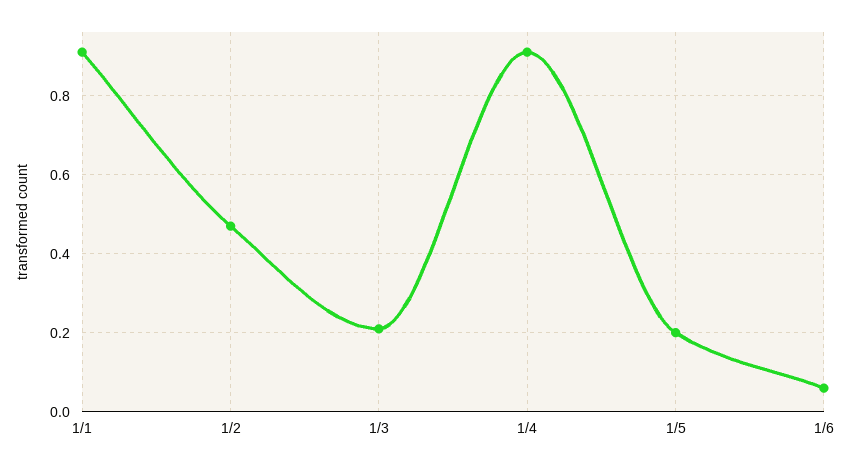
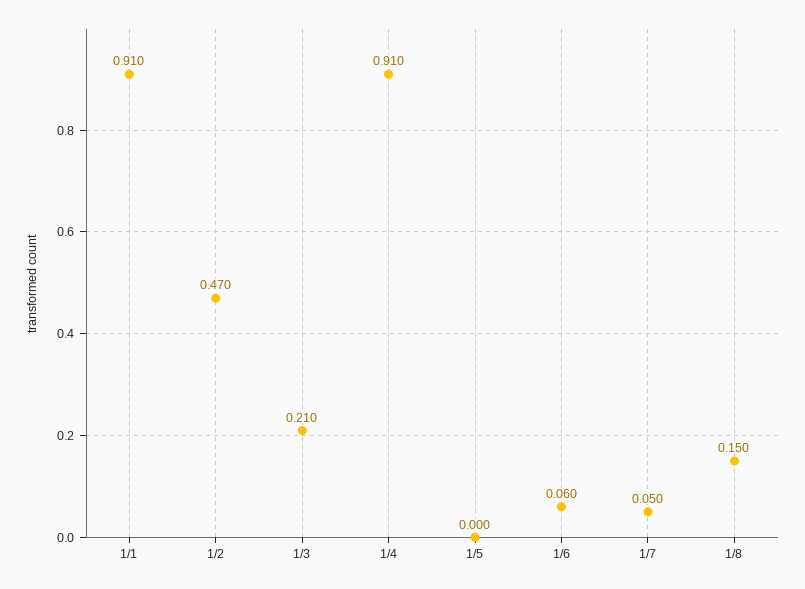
1/5: 0.2 -> 0
1/7: none -> 0.05
1/8: none -> 0.15

